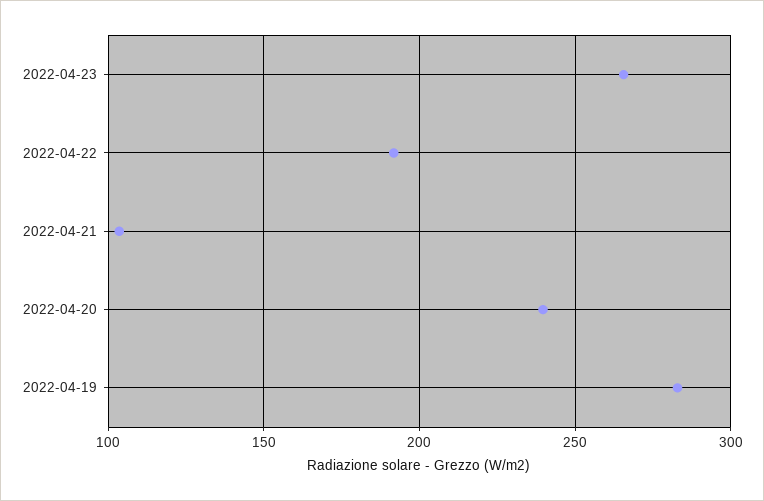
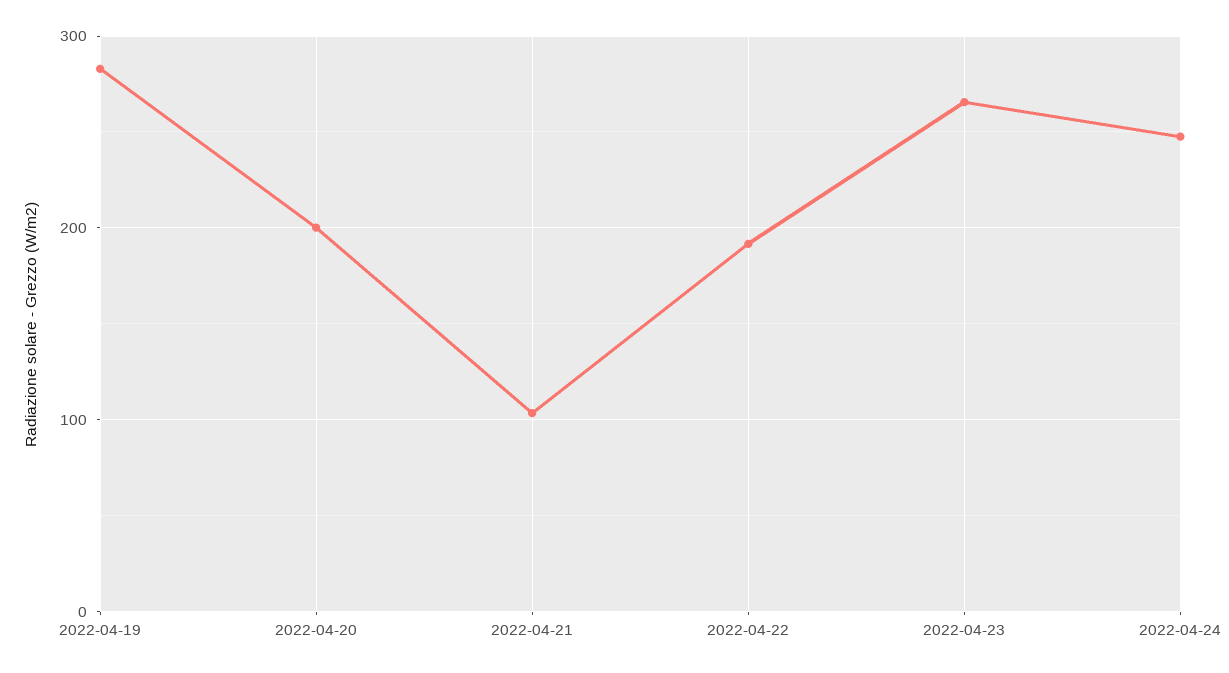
2022-04-20: 240 -> 200
2022-04-24: none -> 250

